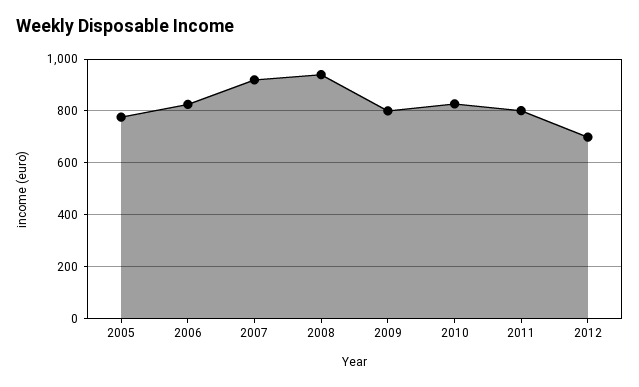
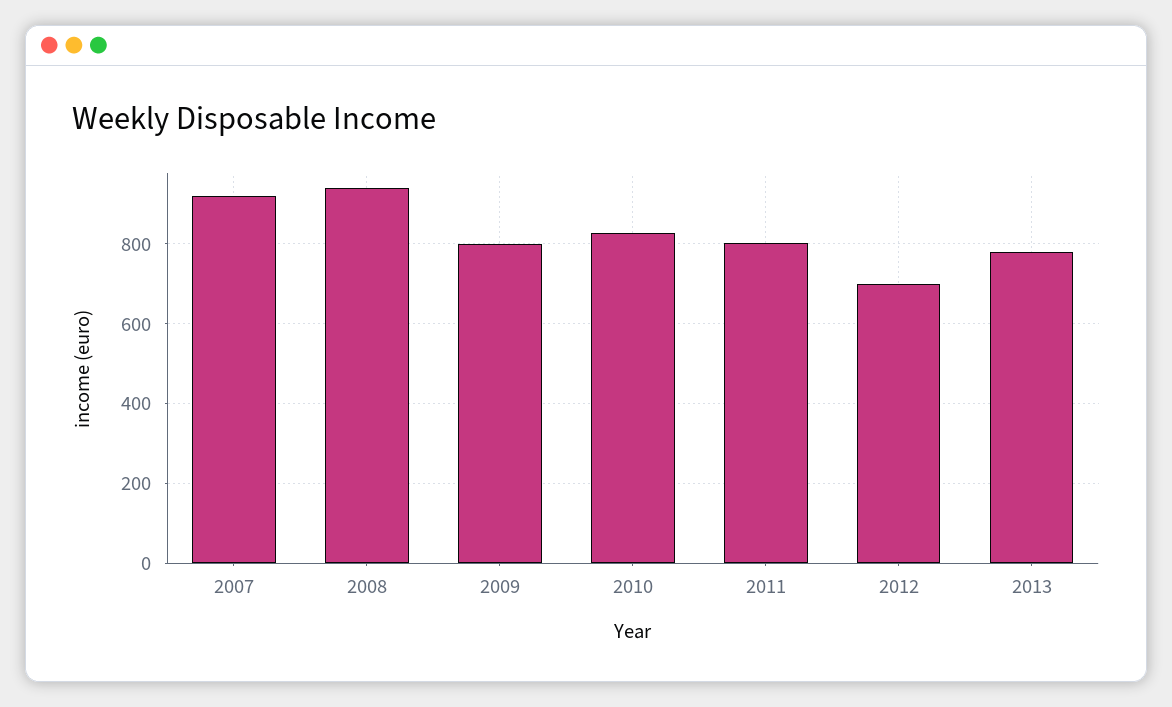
2005: 775 -> none
2006: 825 -> none
2013: none -> 780

